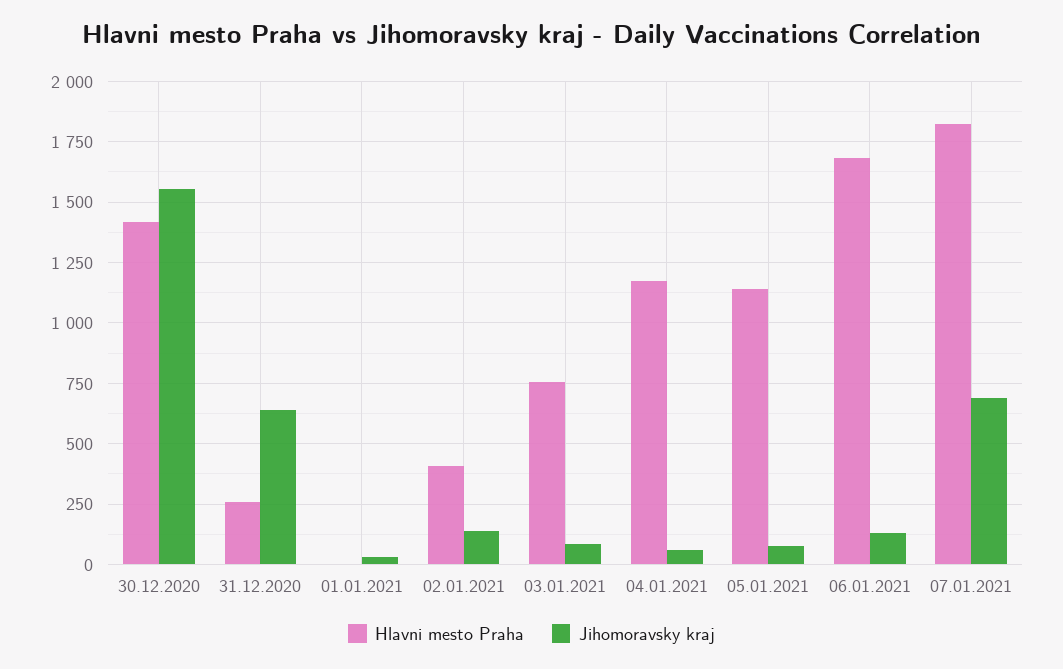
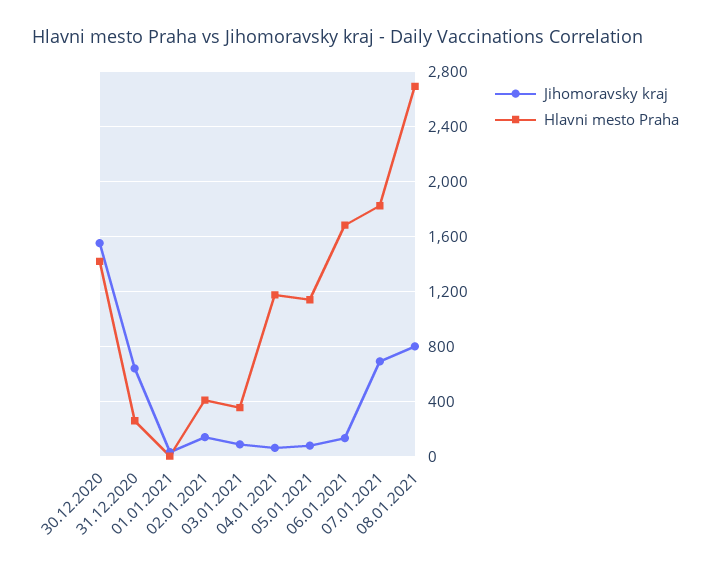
Hlavni mesto Praha, 03.01.2021: 750 -> 350
Jihomoravsky kraj, 08.01.2021: none -> 800
Hlavni mesto Praha, 08.01.2021: none -> 2700

